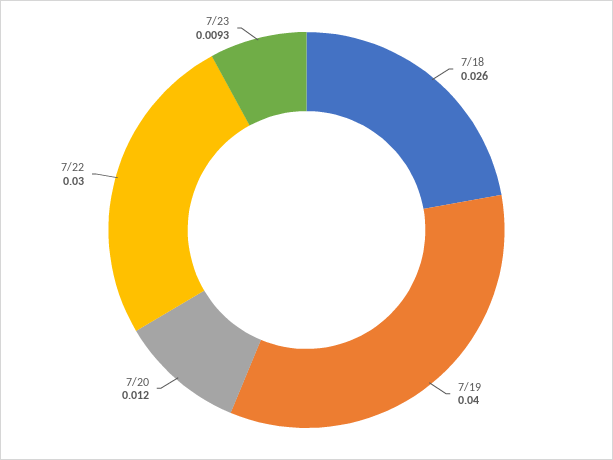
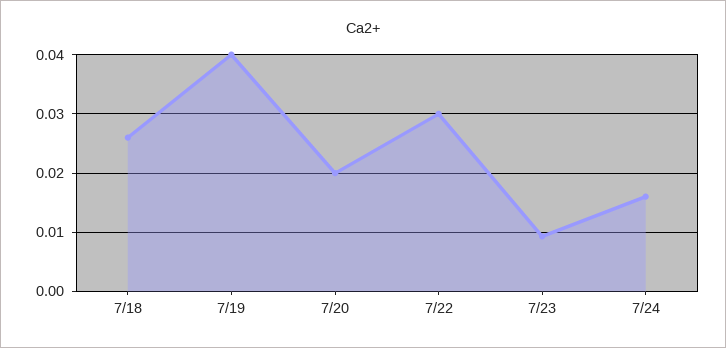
7/20: 0.012 -> 0.02
7/24: none -> 0.016

